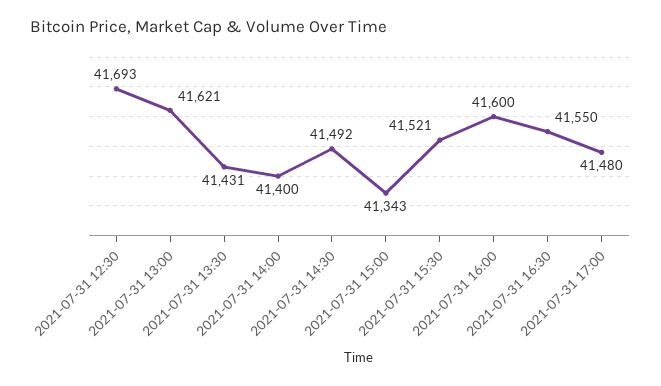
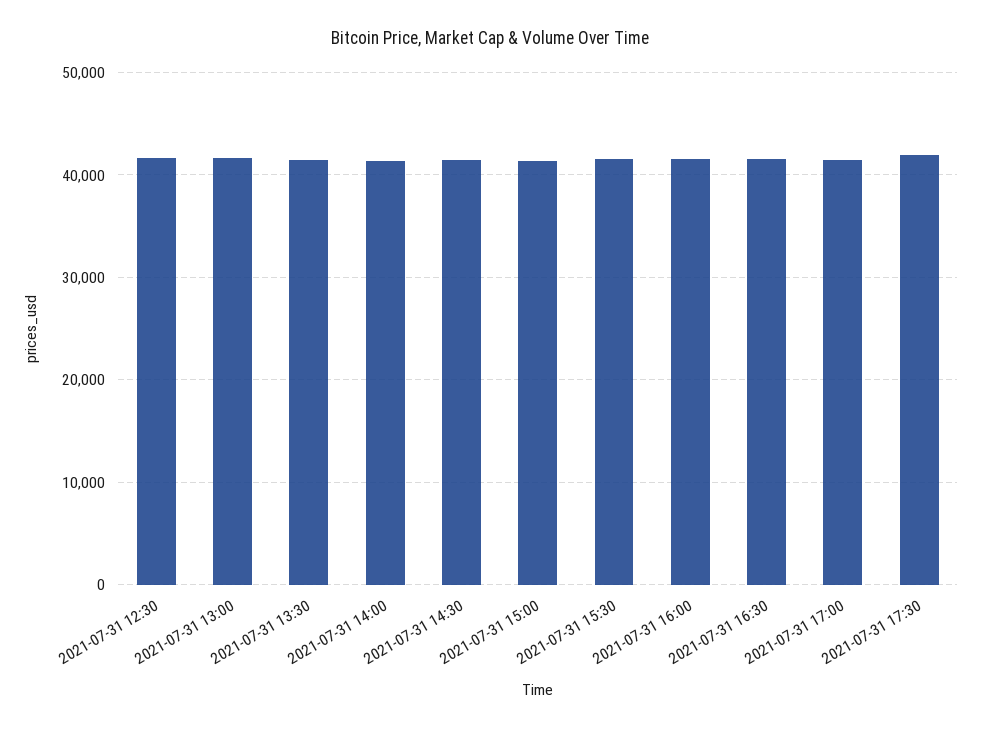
2021-07-31 17:30: none -> 42000

